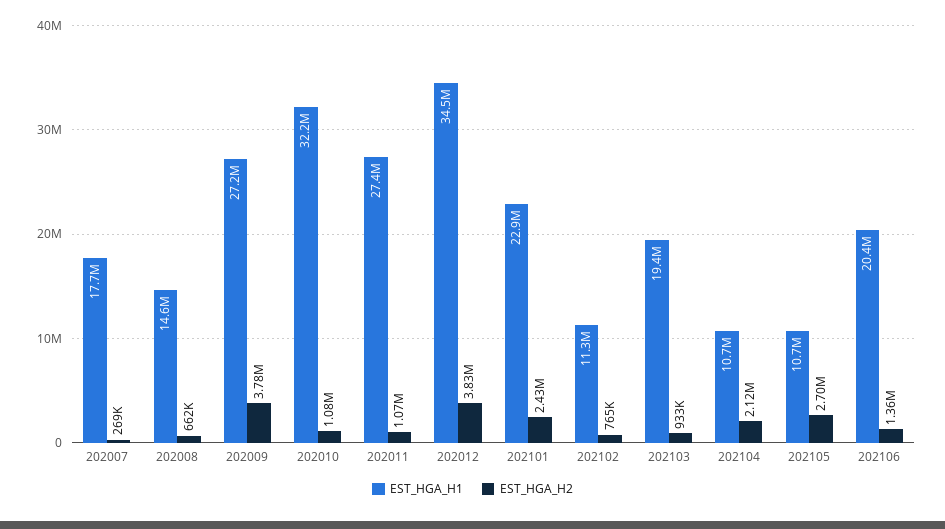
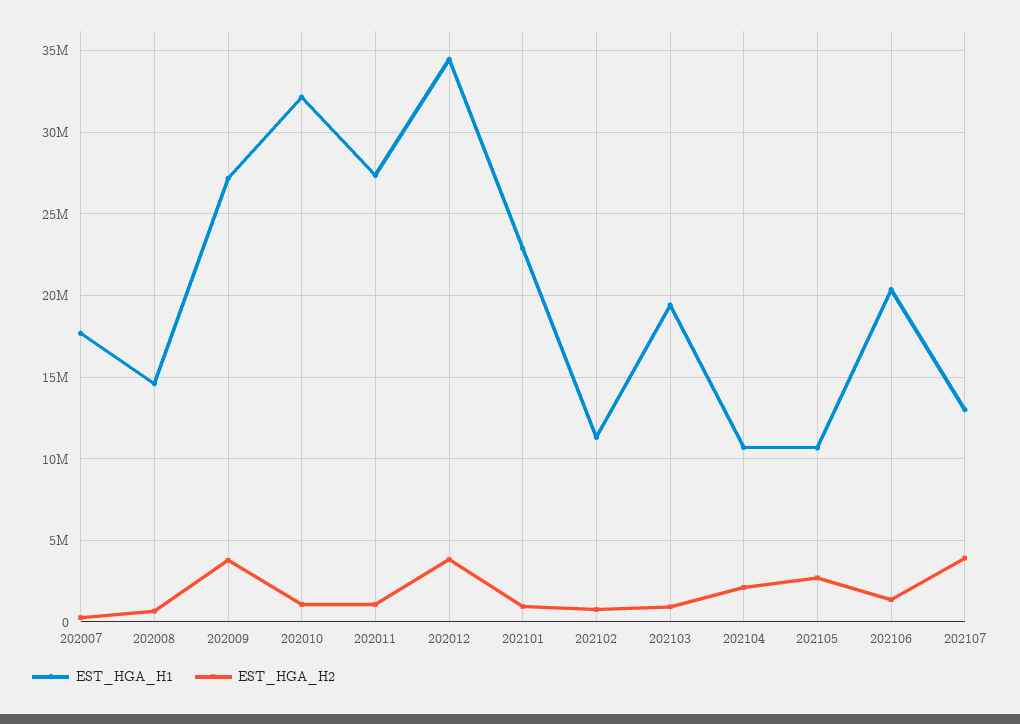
EST_HGA_H2, 202101: 2430000 -> 1000000
EST_HGA_H1, 202107: none -> 13000000
EST_HGA_H2, 202107: none -> 4000000

